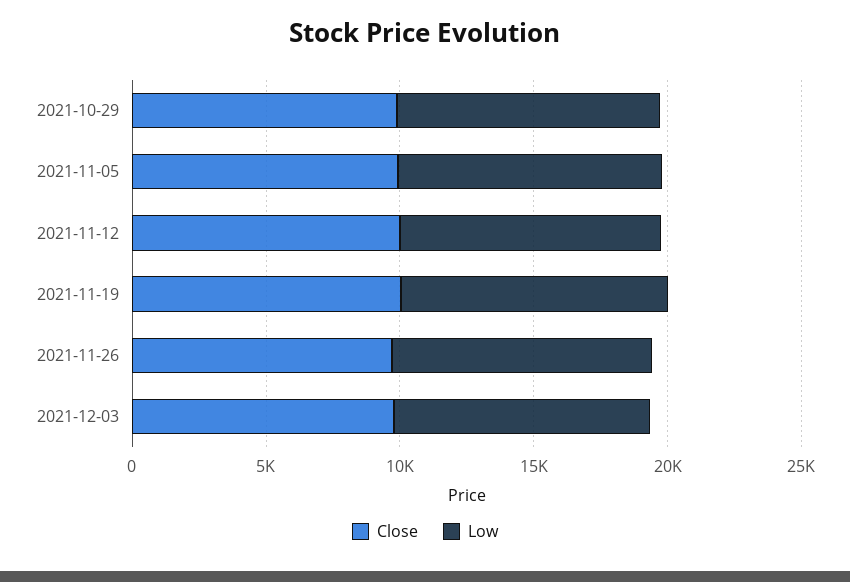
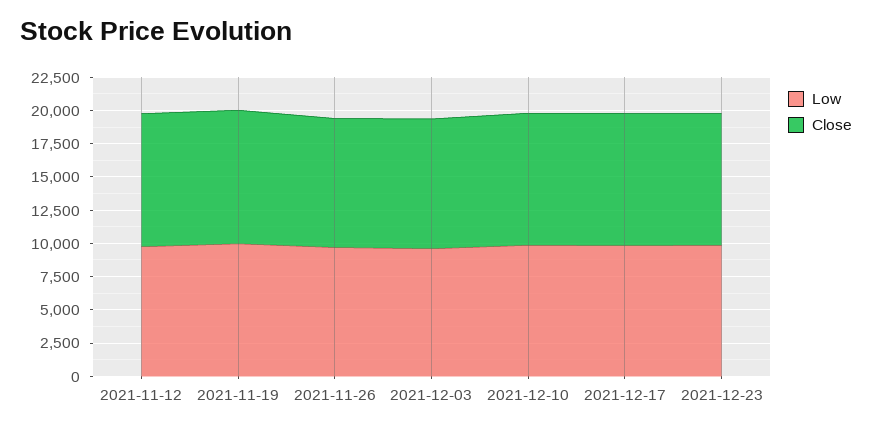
Close, 2021-10-29: 10000 -> none
Low, 2021-10-29: 10000 -> none
Close, 2021-11-05: 10000 -> none
Low, 2021-11-05: 10000 -> none
Low, 2021-12-10: none -> 10000
Close, 2021-12-10: none -> 10000
Low, 2021-12-17: none -> 10000
Close, 2021-12-17: none -> 10000
Low, 2021-12-23: none -> 10000
Close, 2021-12-23: none -> 10000

